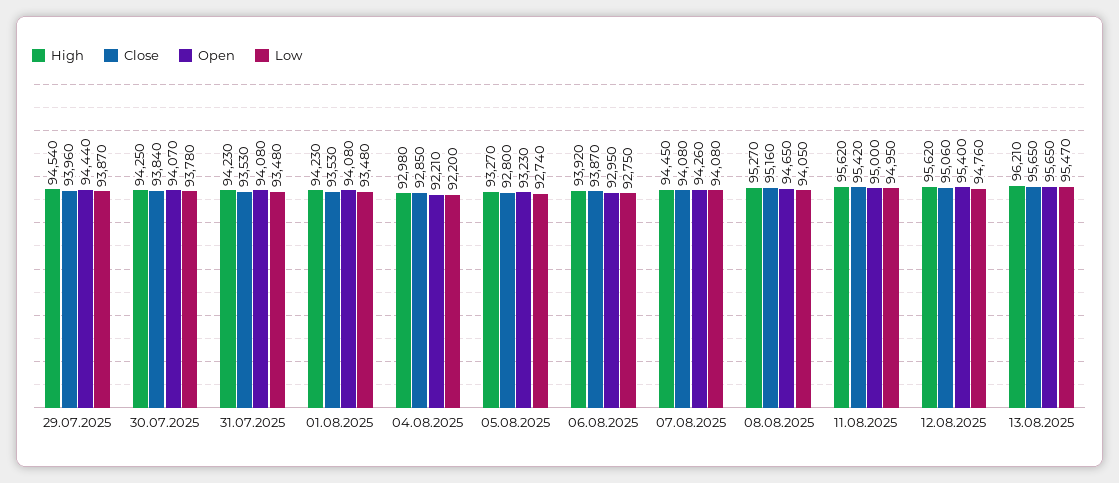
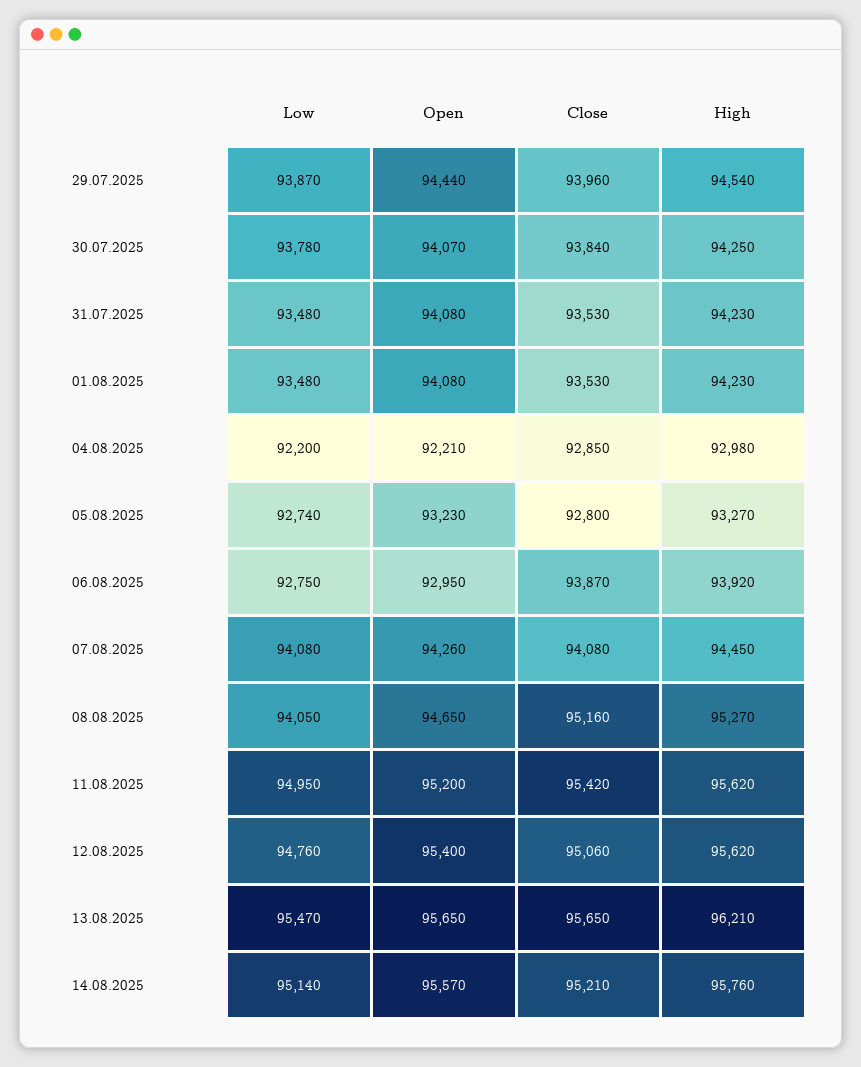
Open, 11.08.2025: 95000 -> 95200
Low, 14.08.2025: none -> 95140
Open, 14.08.2025: none -> 95570
Close, 14.08.2025: none -> 95210
High, 14.08.2025: none -> 95760

